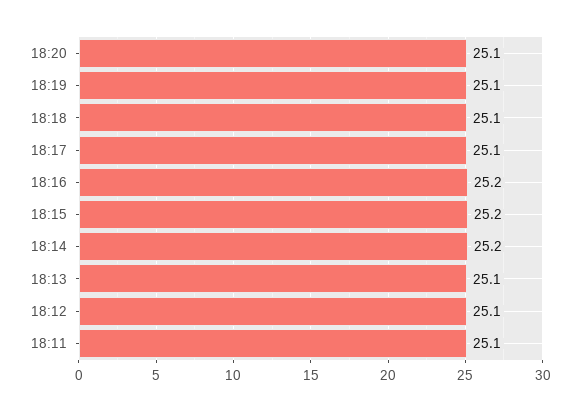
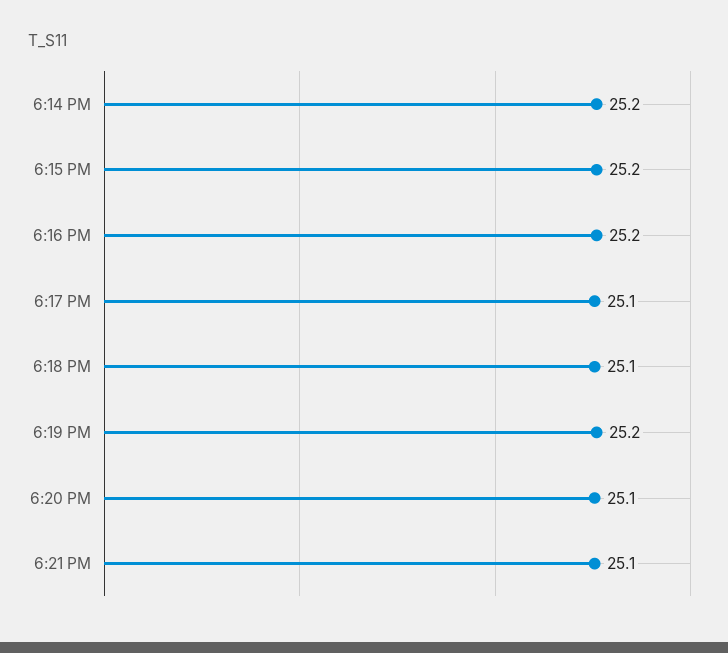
18:19: 25.1 -> 25.2
18:13: 25.1 -> none
18:12: 25.1 -> none
18:11: 25.1 -> none
6:21 PM: none -> 25.1

